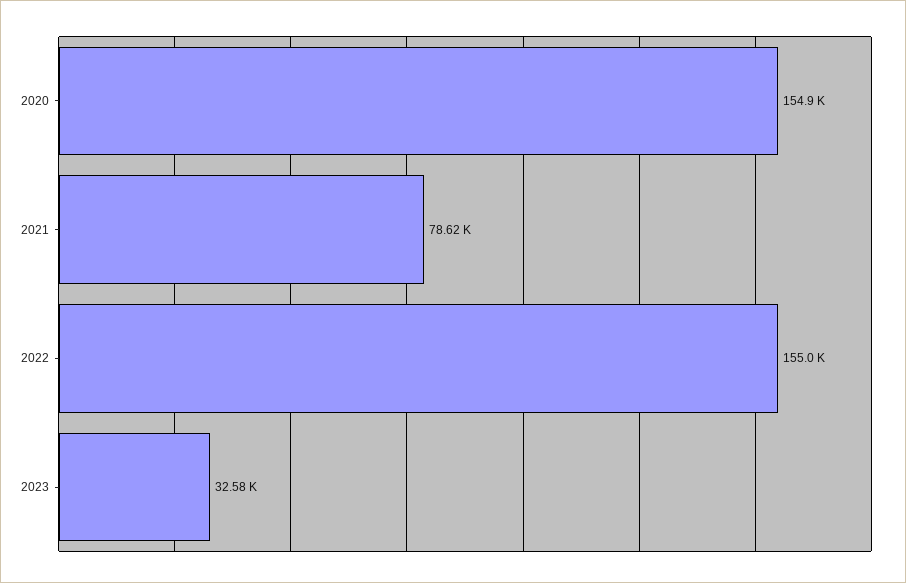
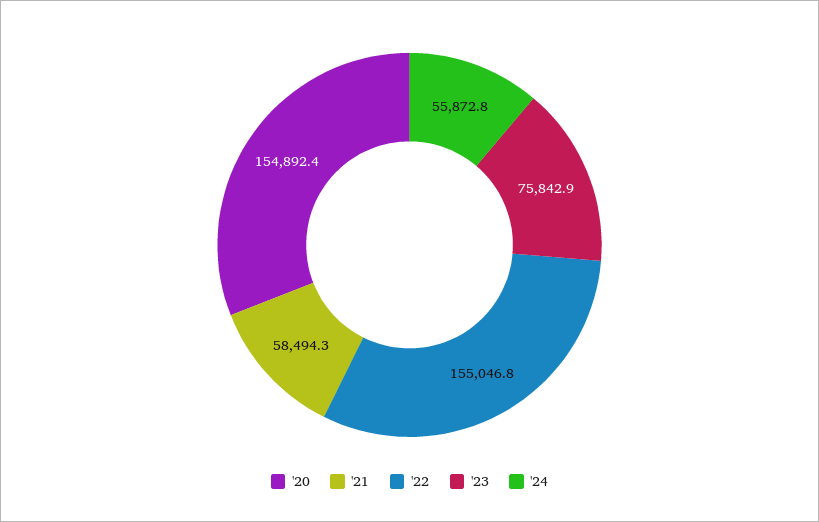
2021: 78620 -> 58494.3
2023: 32580 -> 75842.9
'24: none -> 55872.8

